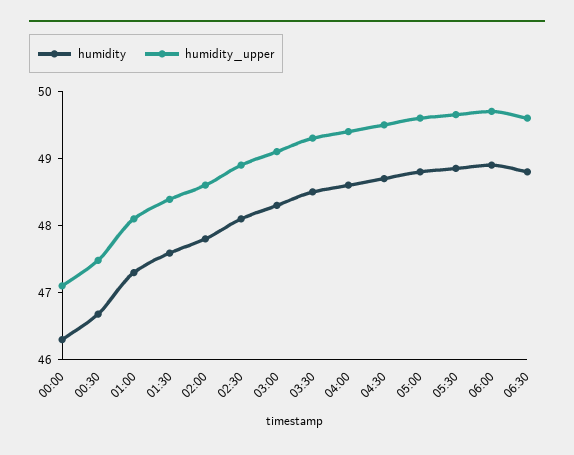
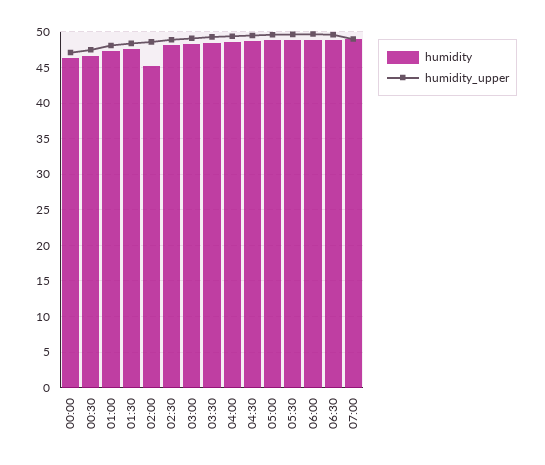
humidity, 02:00: 47.8 -> 45
humidity, 07:00: none -> 49
humidity_upper, 07:00: none -> 49

